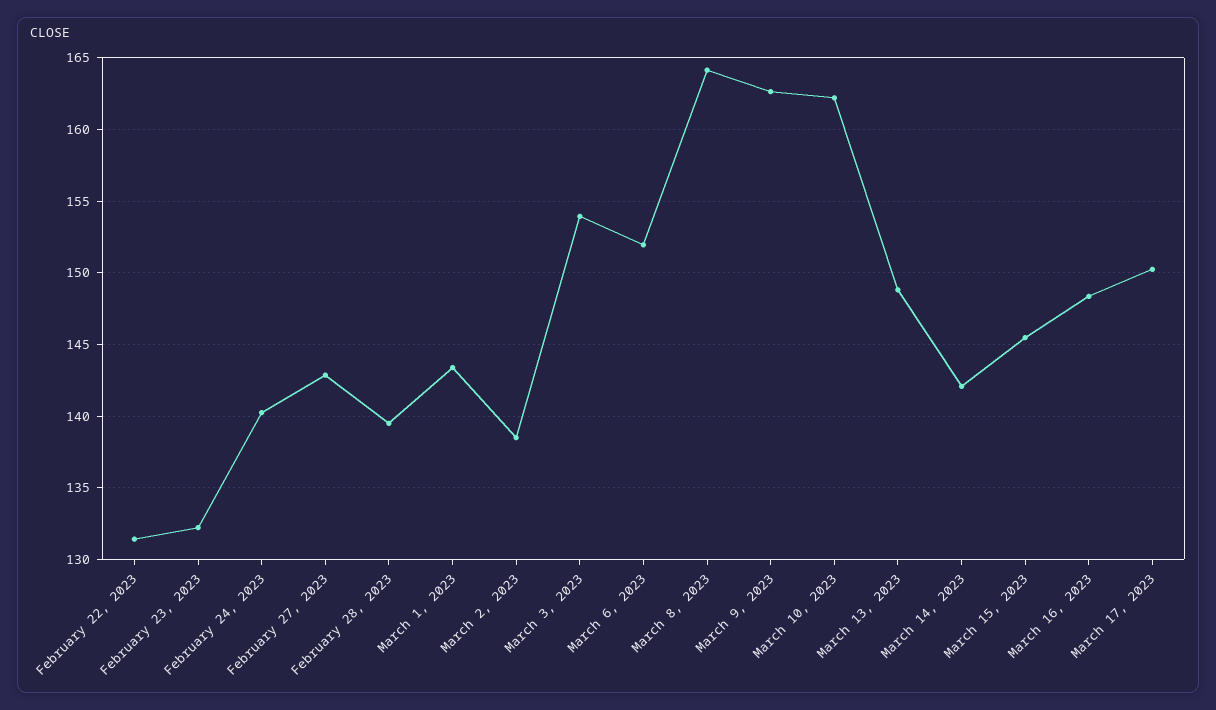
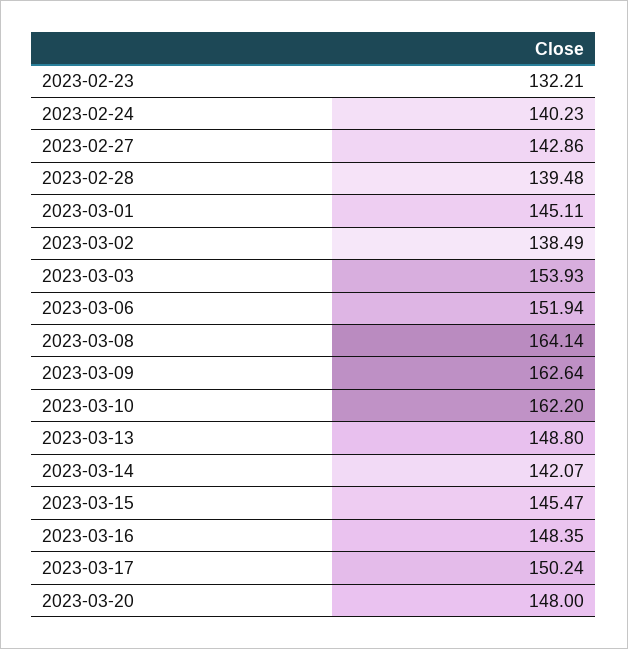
February 22, 2023: 131.5 -> none
March 1, 2023: 143.5 -> 145.11
2023-03-20: none -> 148

